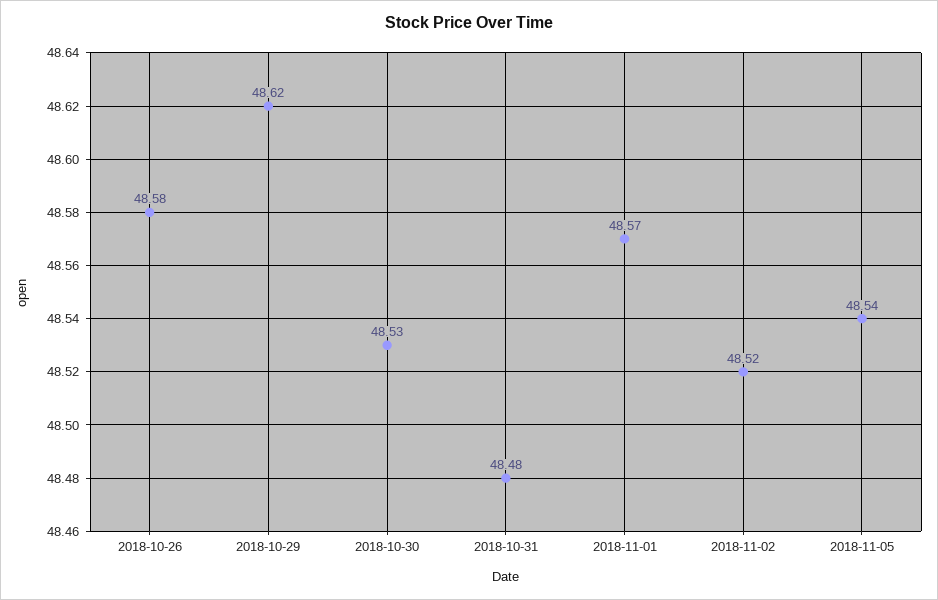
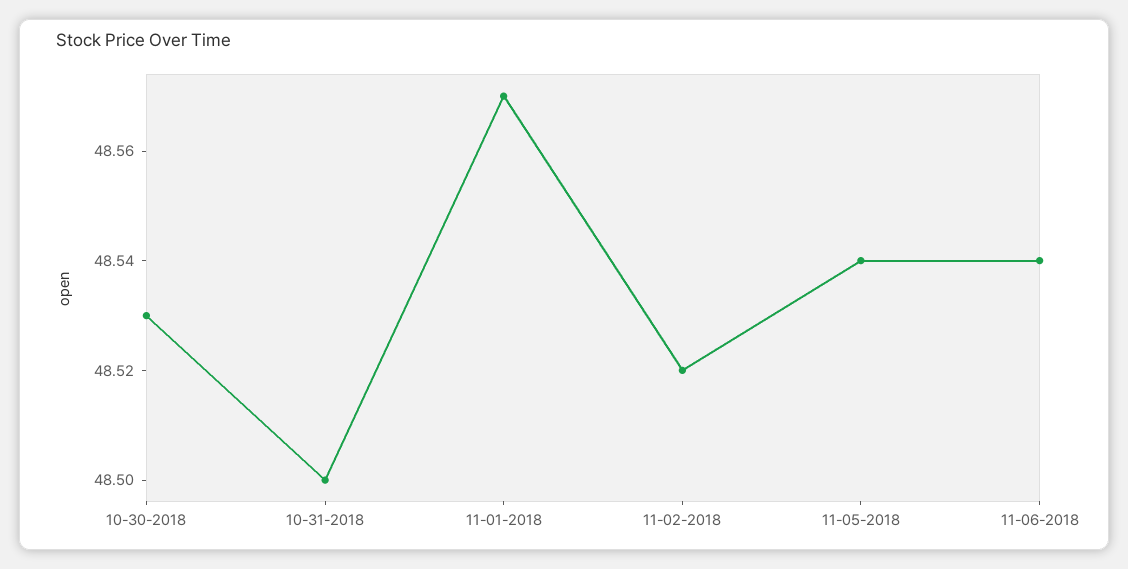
2018-10-26: 48.58 -> none
2018-10-29: 48.62 -> none
2018-10-31: 48.48 -> 48.5
11-06-2018: none -> 48.54

